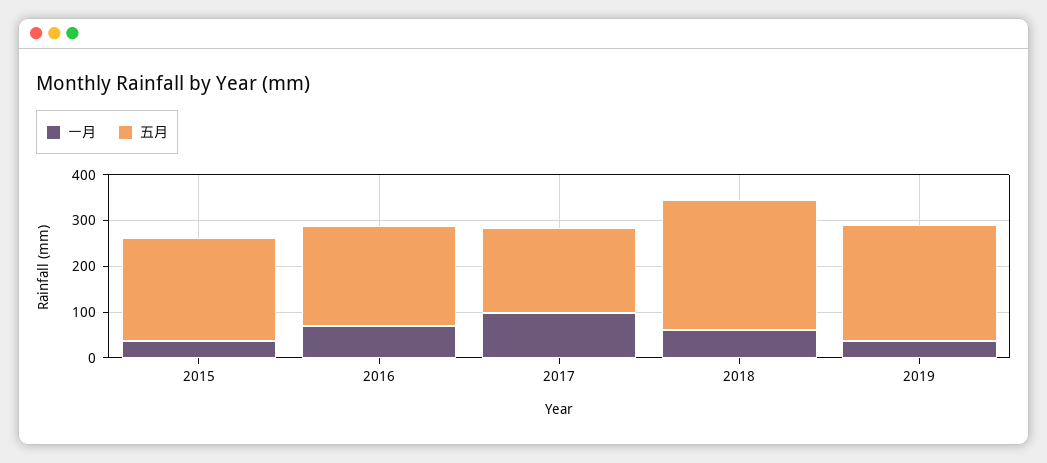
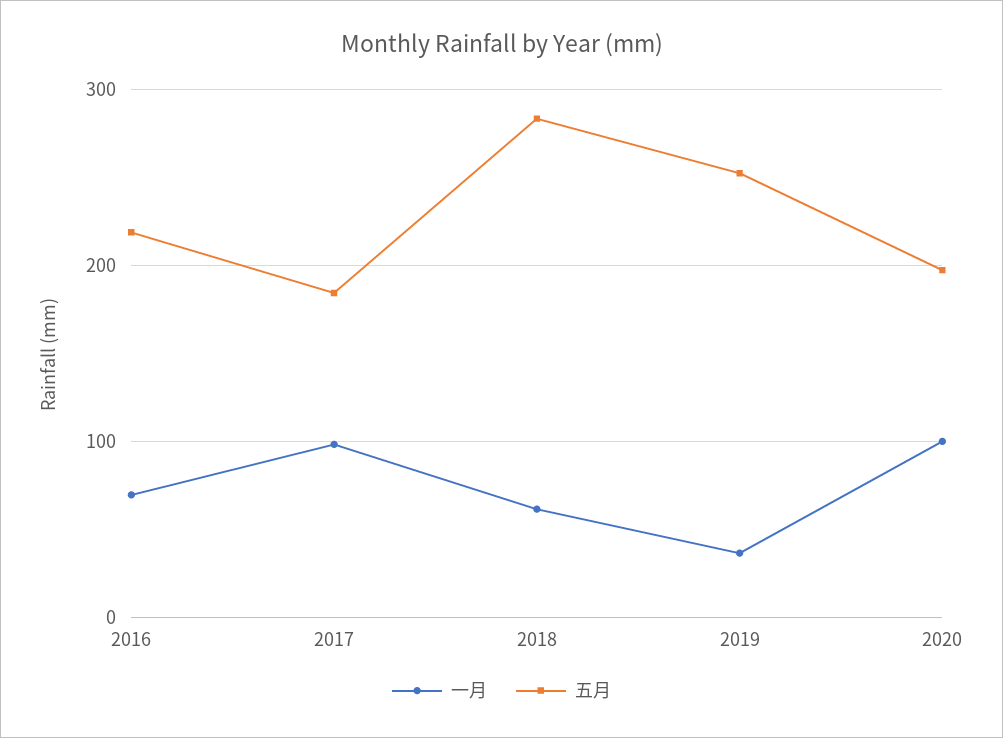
一月, 2015: 40 -> none
五月, 2015: 220 -> none
一月, 2020: none -> 100
五月, 2020: none -> 200

